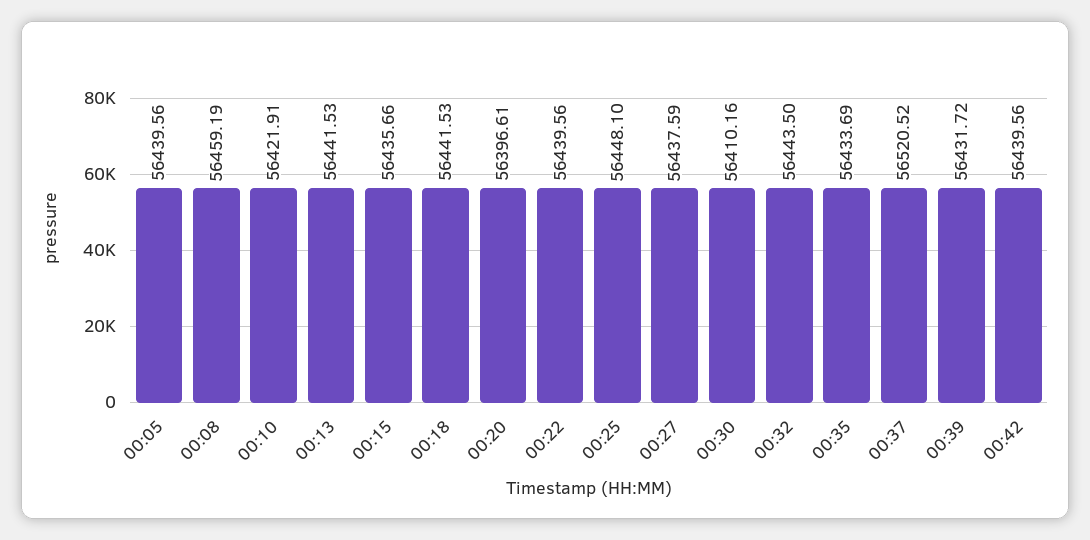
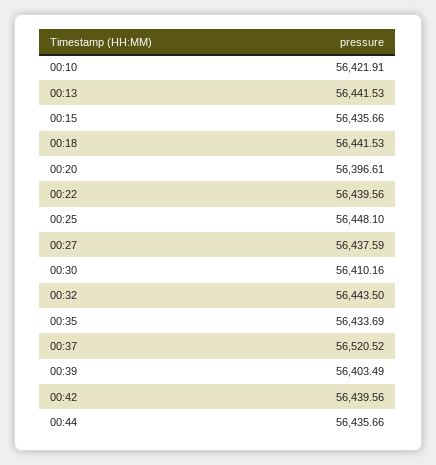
00:05: 56439.56 -> none
00:08: 56459.19 -> none
00:39: 56431.72 -> 56403.49
00:44: none -> 56435.66

